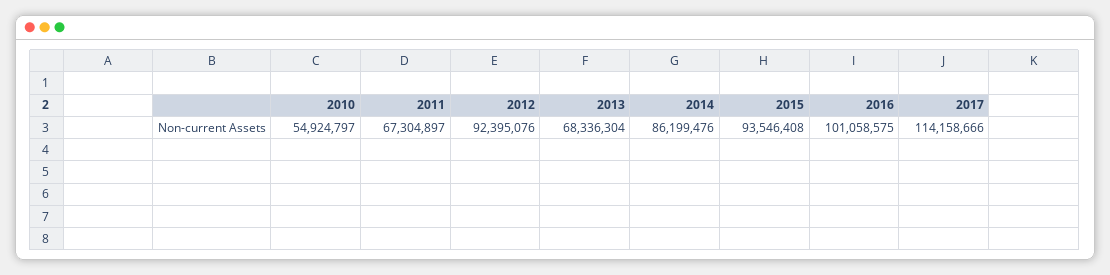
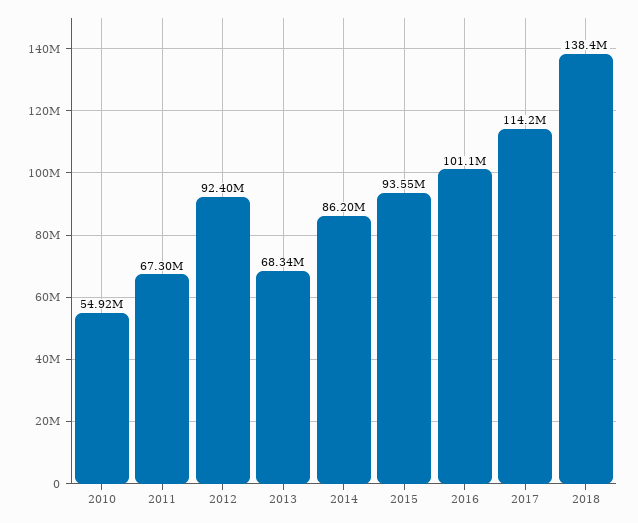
2018: none -> 138400000

